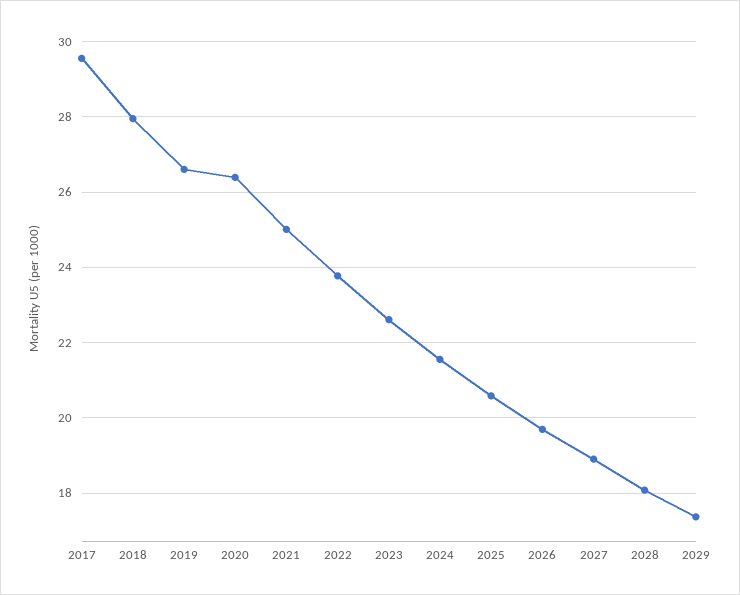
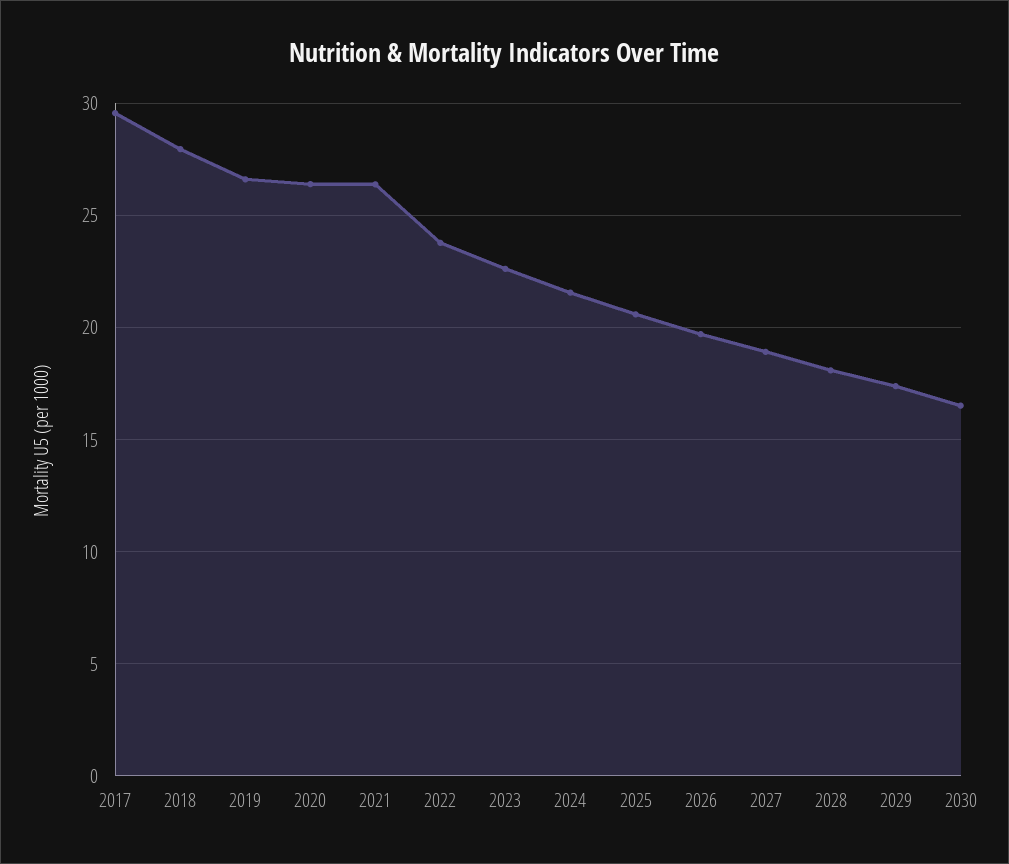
2021: 25 -> 26.5
2030: none -> 16.5

